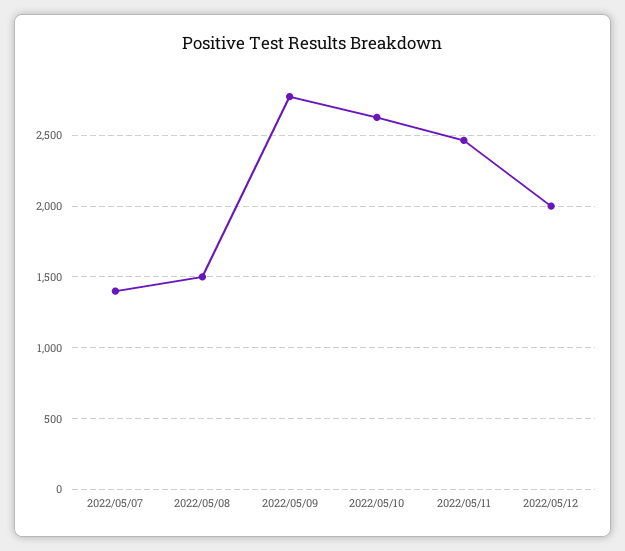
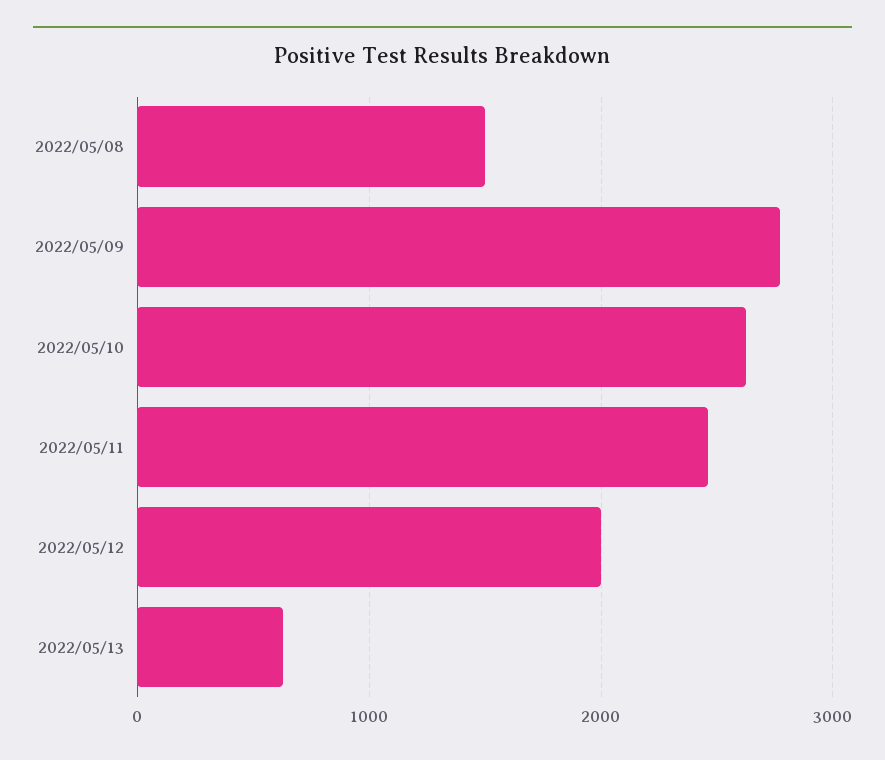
2022/05/07: 1400 -> none
2022/05/13: none -> 600

